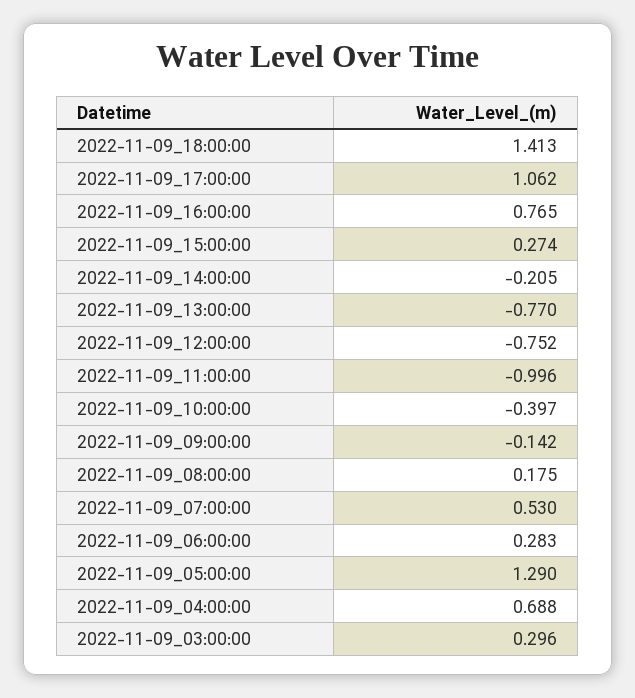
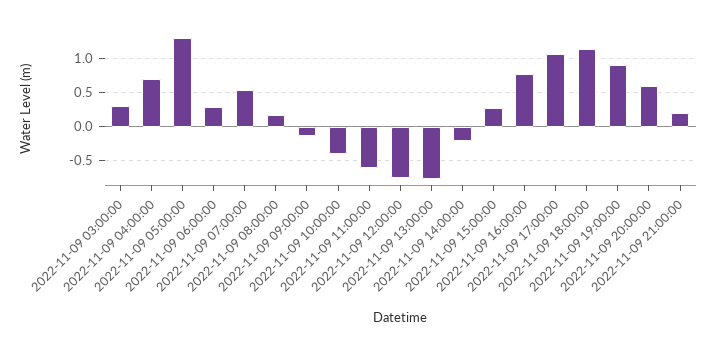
2022-11-09_18:00:00: 1.413 -> 1.1
2022-11-09_11:00:00: -0.996 -> -0.6
2022-11-09 19:00:00: none -> 0.9
2022-11-09 20:00:00: none -> 0.6
2022-11-09 21:00:00: none -> 0.2

